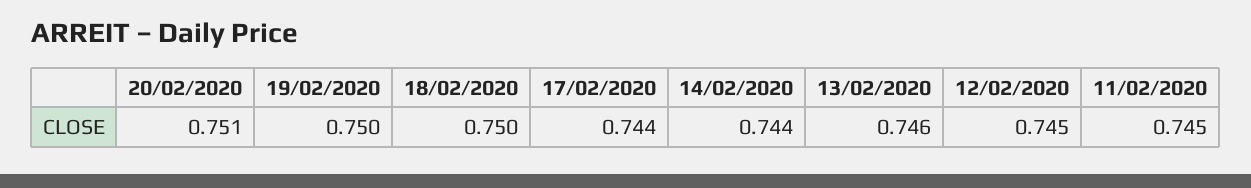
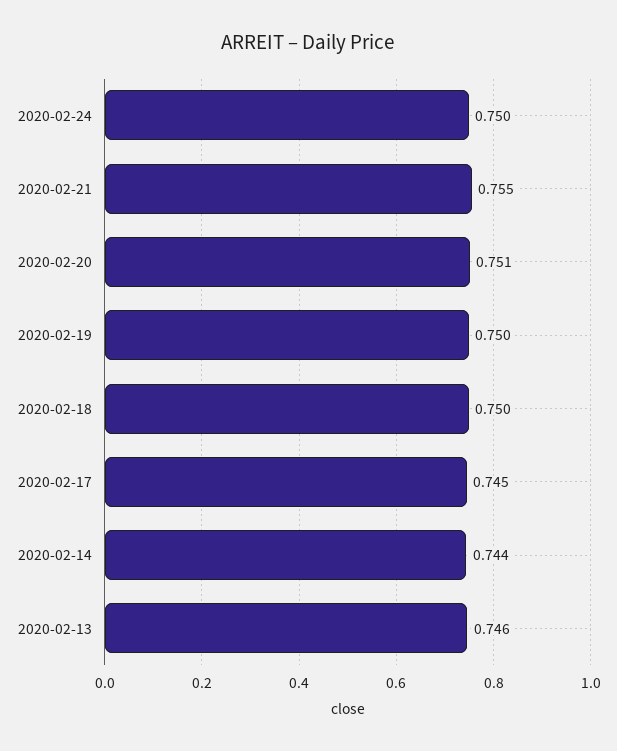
17/02/2020: 0.744 -> 0.745
12/02/2020: 0.745 -> none
11/02/2020: 0.745 -> none
2020-02-24: none -> 0.75
2020-02-21: none -> 0.755

